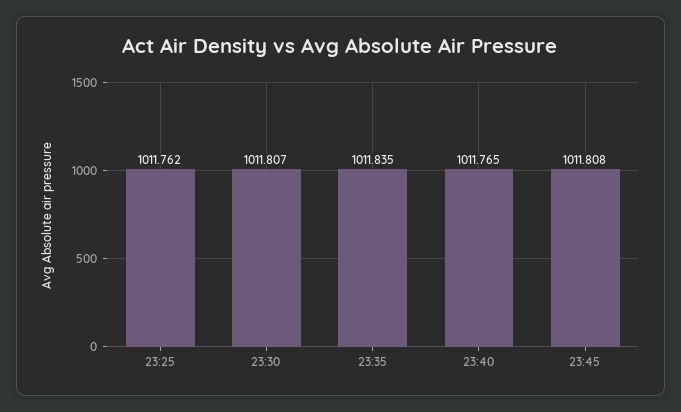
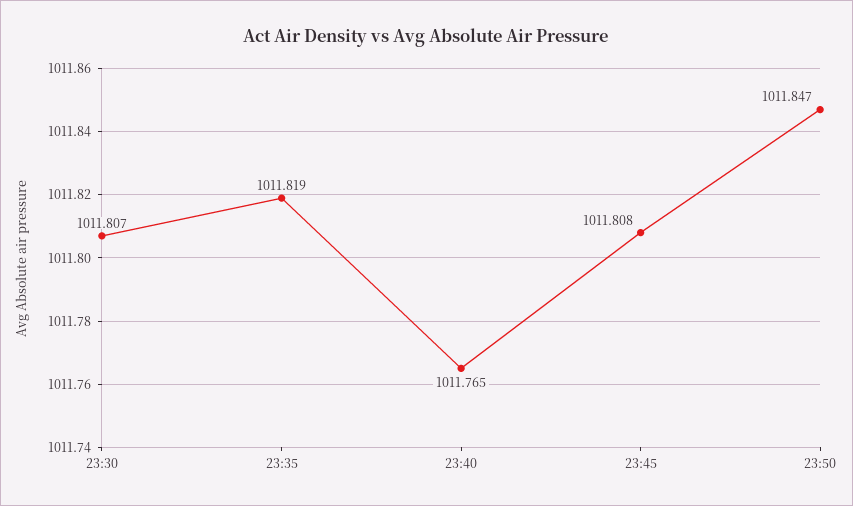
23:25: 1011.762 -> none
23:35: 1011.835 -> 1011.819
23:50: none -> 1011.847

